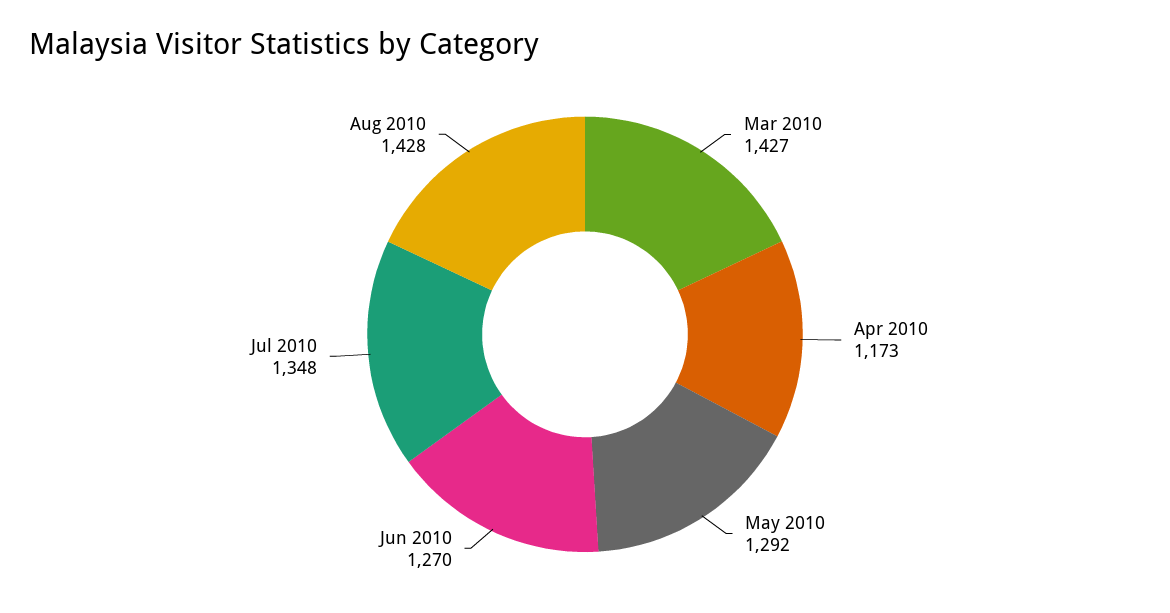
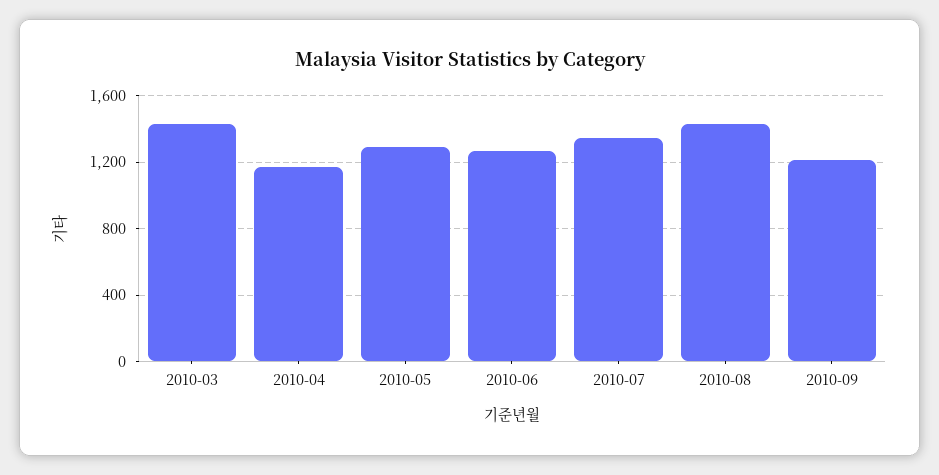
2010-09: none -> 1200

